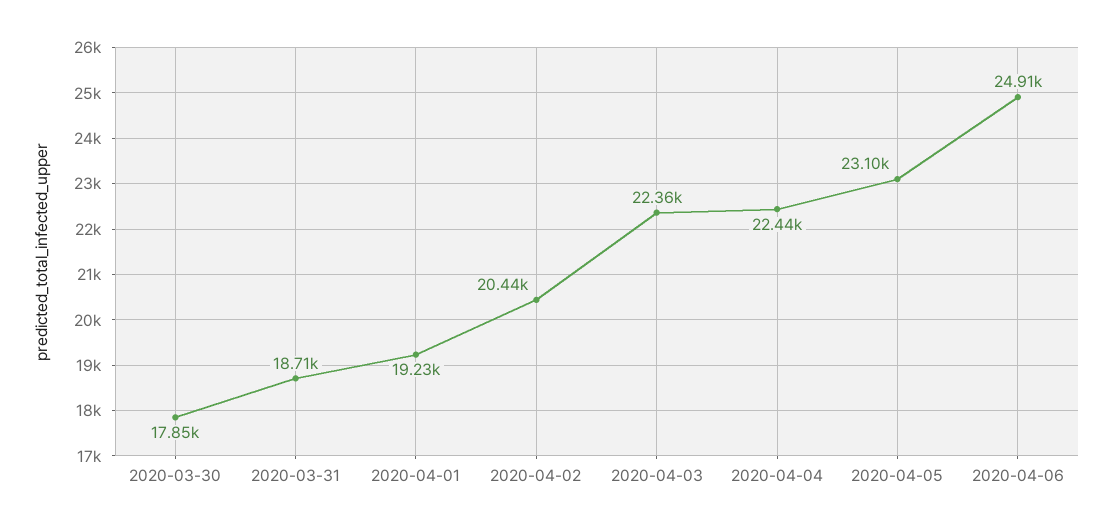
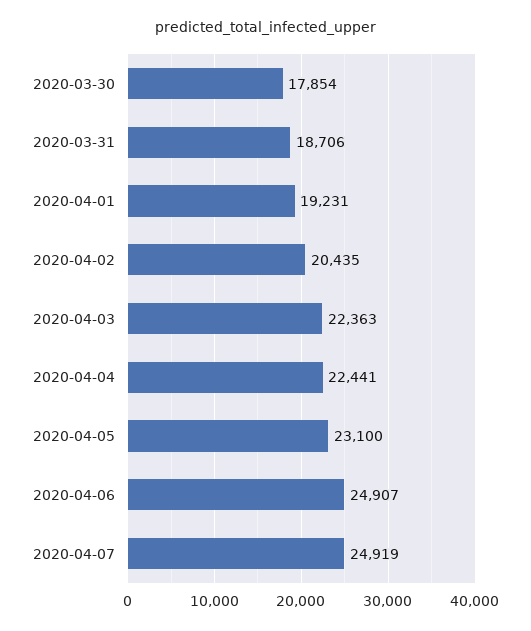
2020-04-07: none -> 24919

